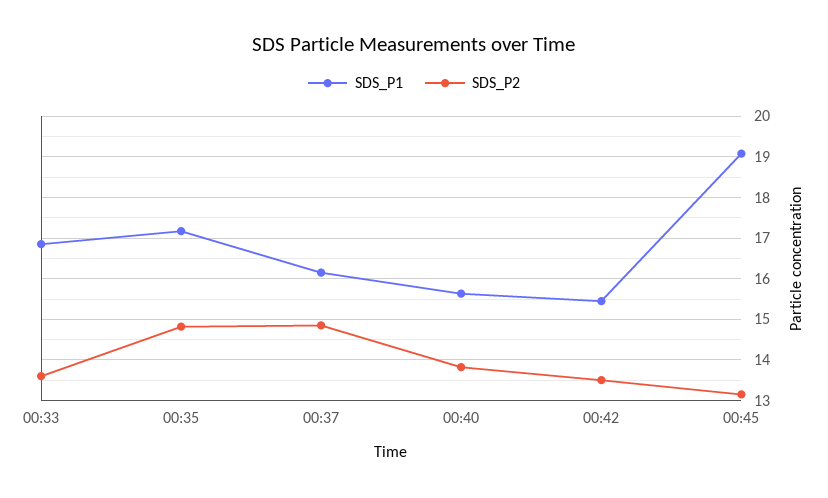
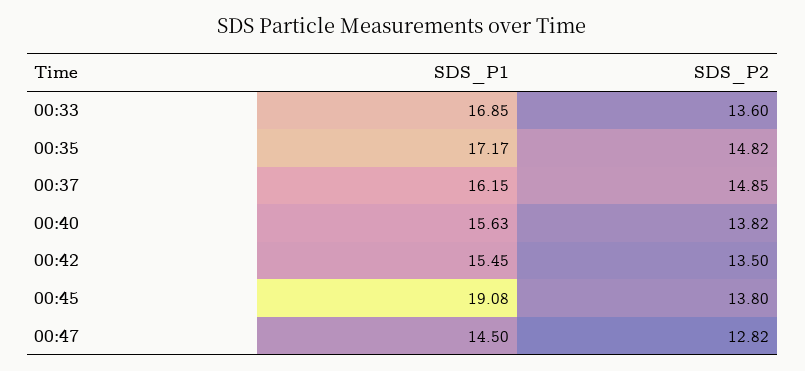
SDS_P2, 00:45: 13.2 -> 13.8
SDS_P1, 00:47: none -> 14.5
SDS_P2, 00:47: none -> 12.82

